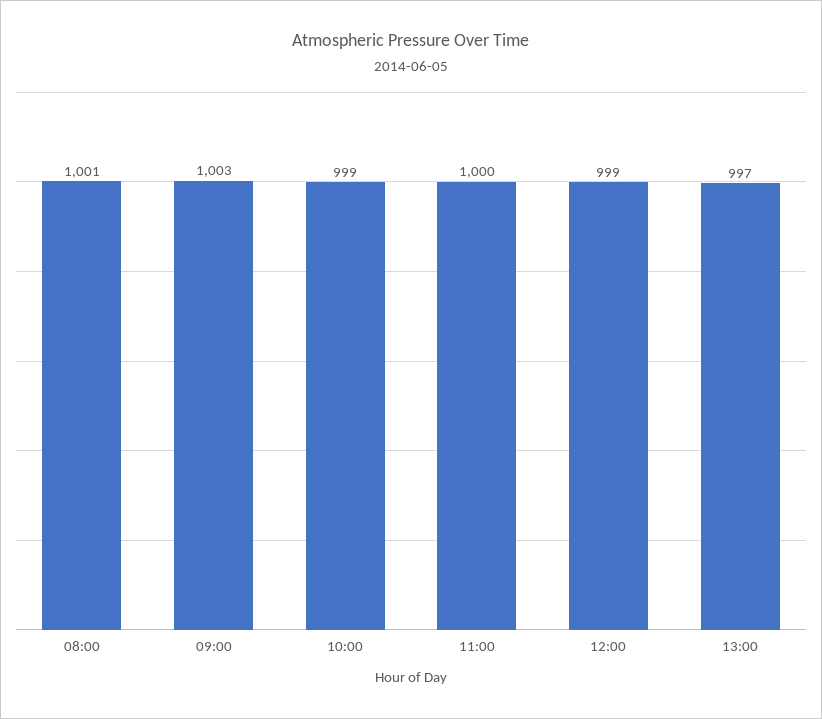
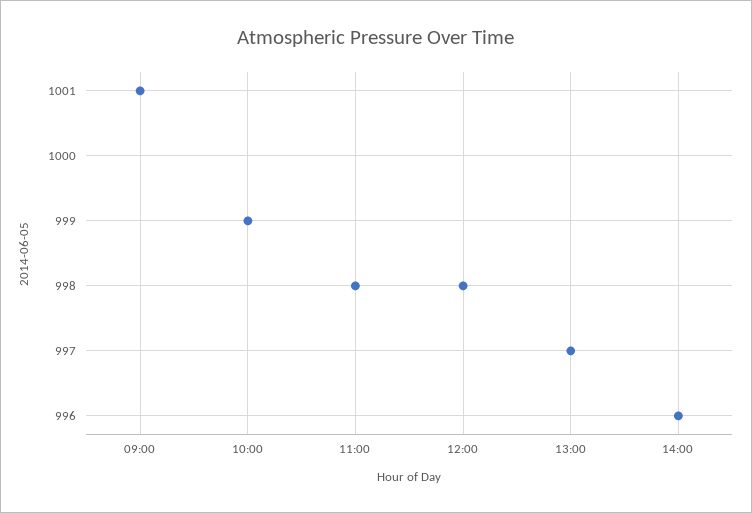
08:00: 1001 -> none
09:00: 1003 -> 1001
11:00: 1000 -> 998
12:00: 999 -> 998
14:00: none -> 996

